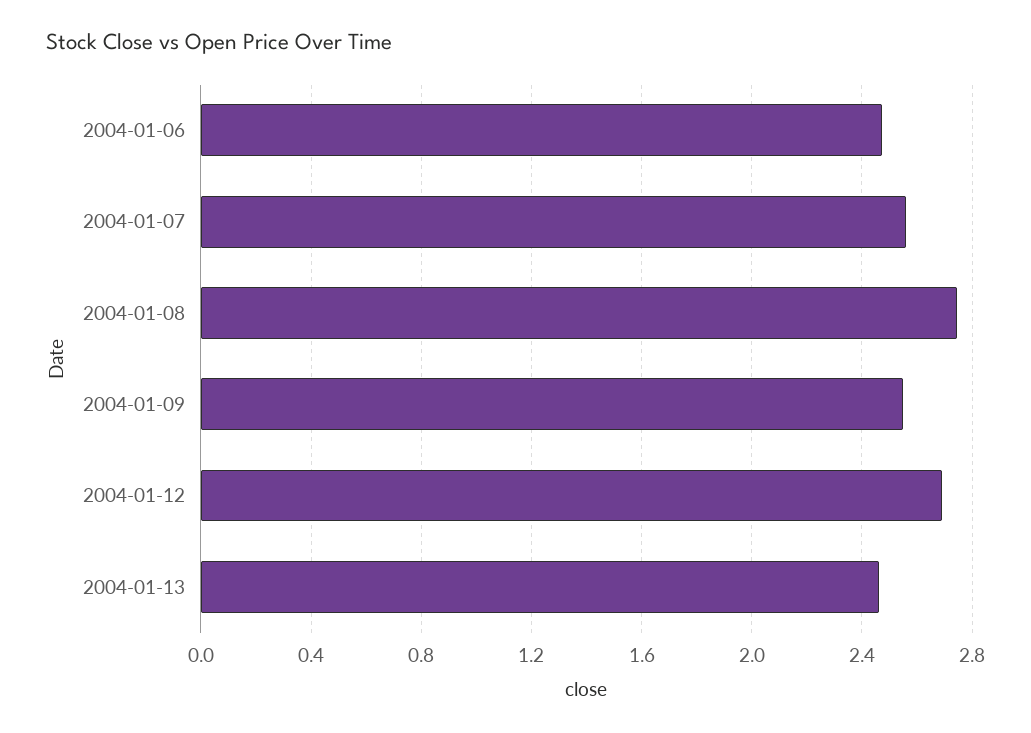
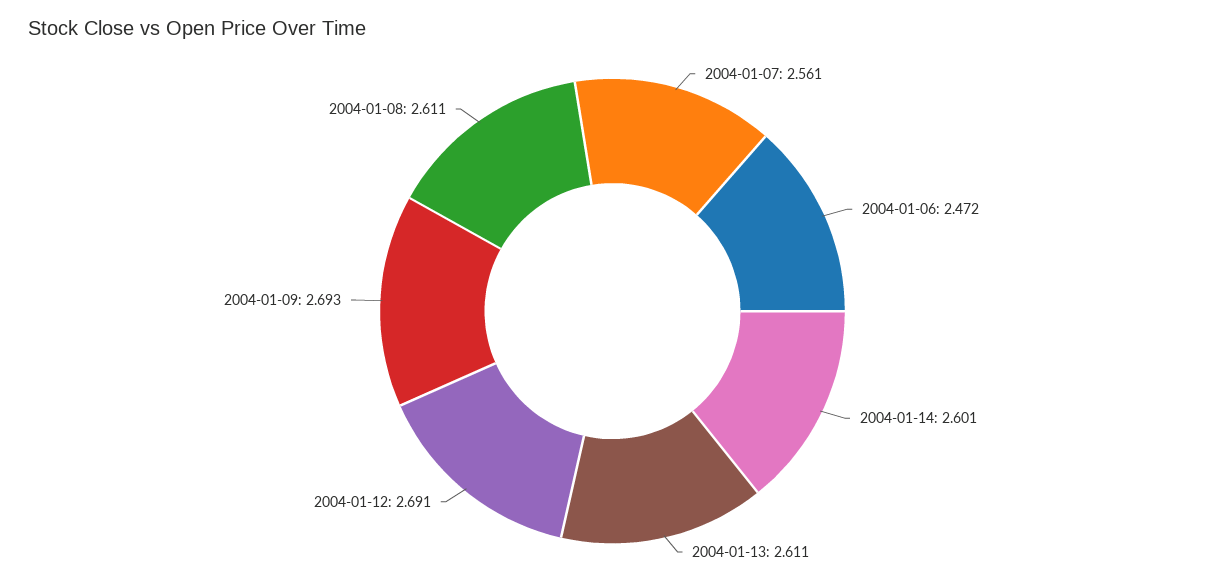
2004-01-08: 2.75 -> 2.611
2004-01-09: 2.55 -> 2.693
2004-01-13: 2.45 -> 2.611
2004-01-14: none -> 2.601

